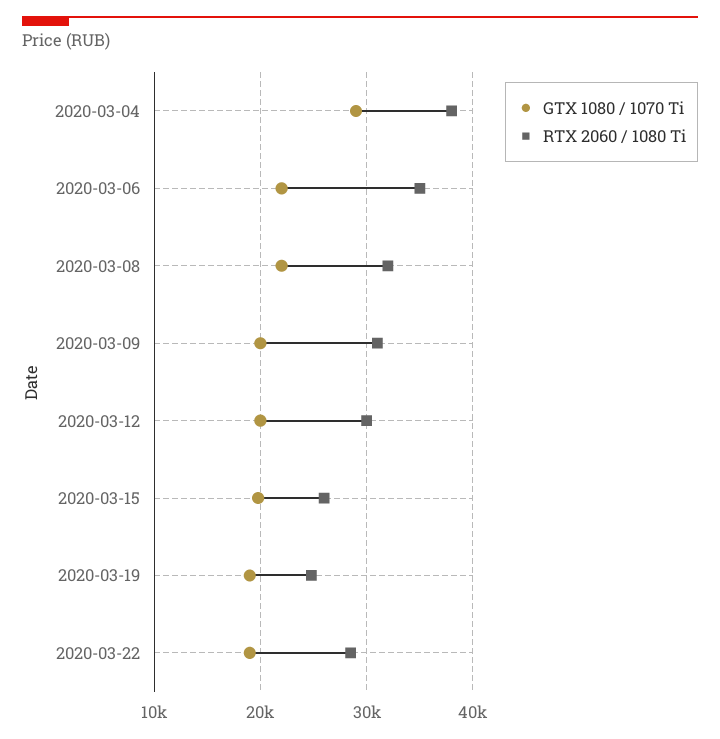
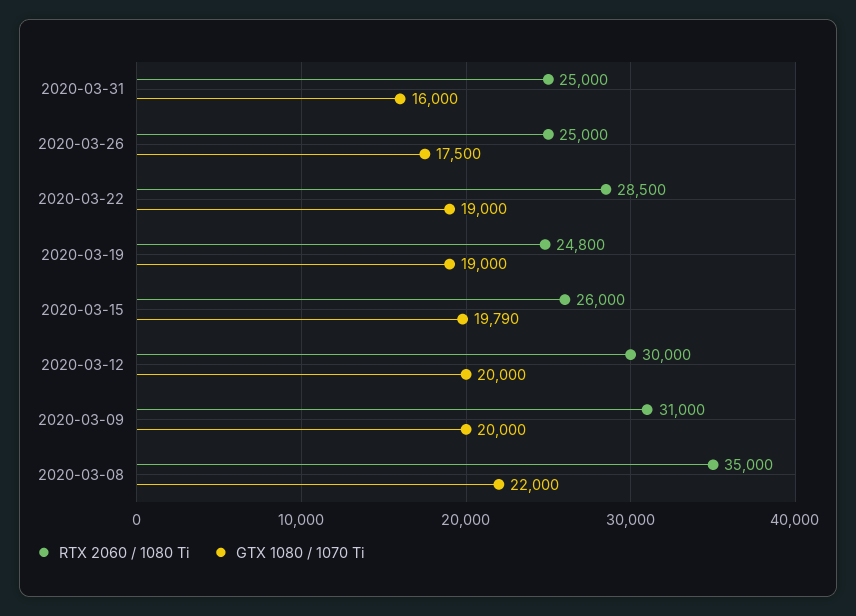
GTX 1080 / 1070 Ti, 2020-03-04: 29000 -> none
RTX 2060 / 1080 Ti, 2020-03-04: 38000 -> none
GTX 1080 / 1070 Ti, 2020-03-06: 22000 -> none
RTX 2060 / 1080 Ti, 2020-03-06: 35000 -> none
RTX 2060 / 1080 Ti, 2020-03-08: 32000 -> 35000
RTX 2060 / 1080 Ti, 2020-03-31: none -> 25000
GTX 1080 / 1070 Ti, 2020-03-31: none -> 16000
RTX 2060 / 1080 Ti, 2020-03-26: none -> 25000
GTX 1080 / 1070 Ti, 2020-03-26: none -> 17500

